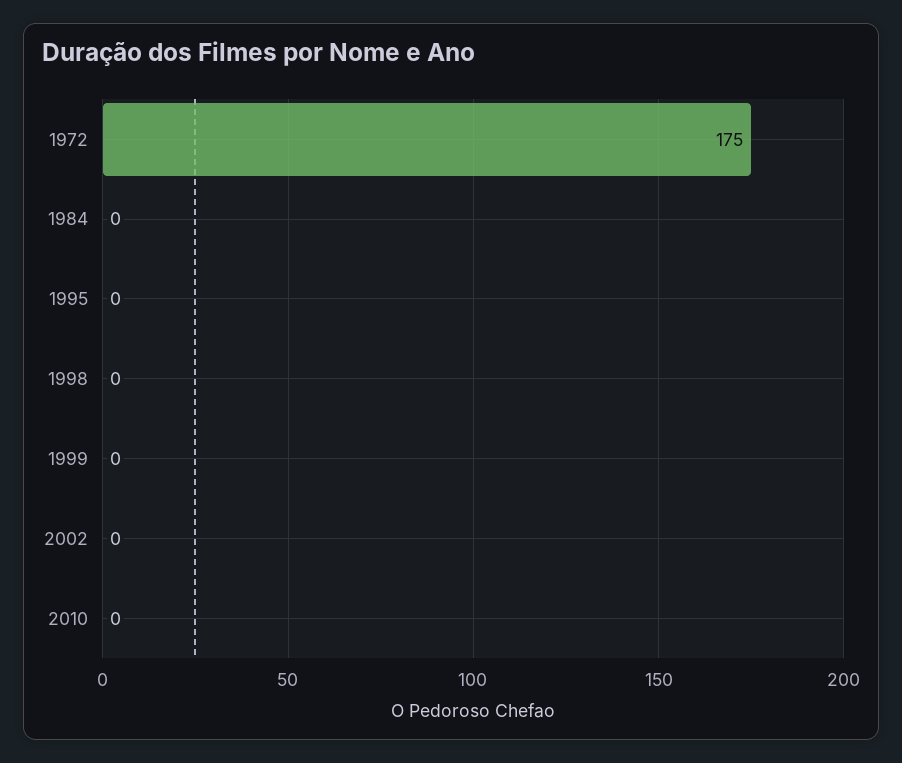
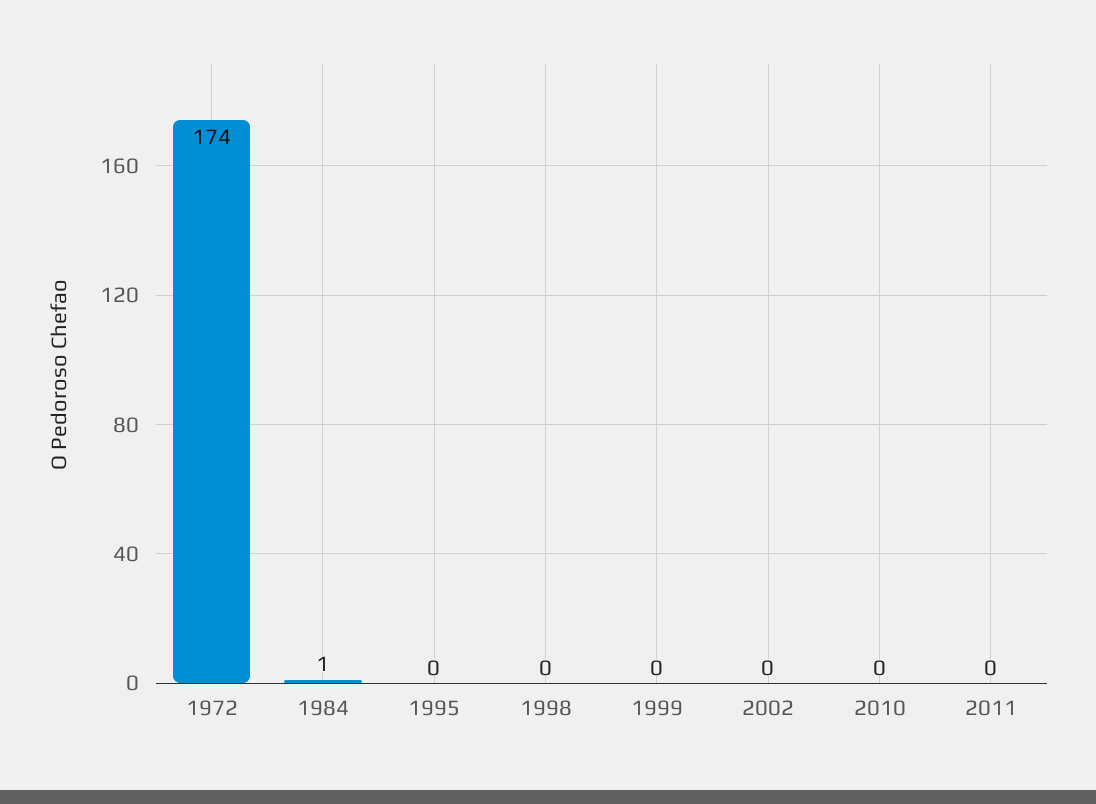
1972: 175 -> 174
1984: 0 -> 1
2011: none -> 0

